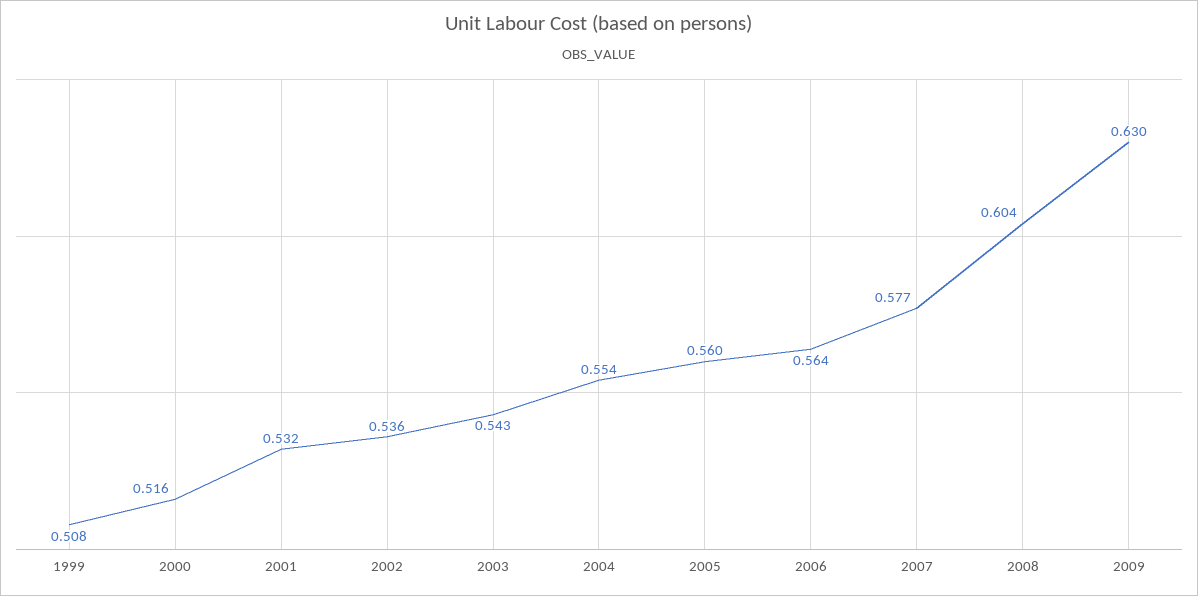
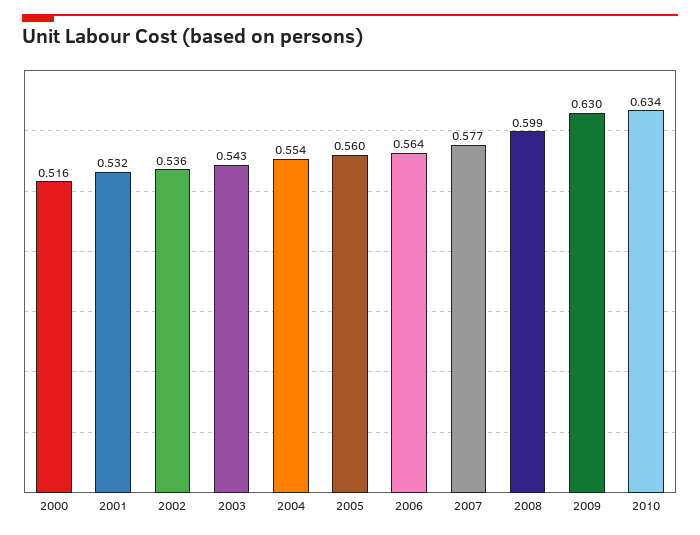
1999: 0.508 -> none
2008: 0.604 -> 0.599
2010: none -> 0.634

